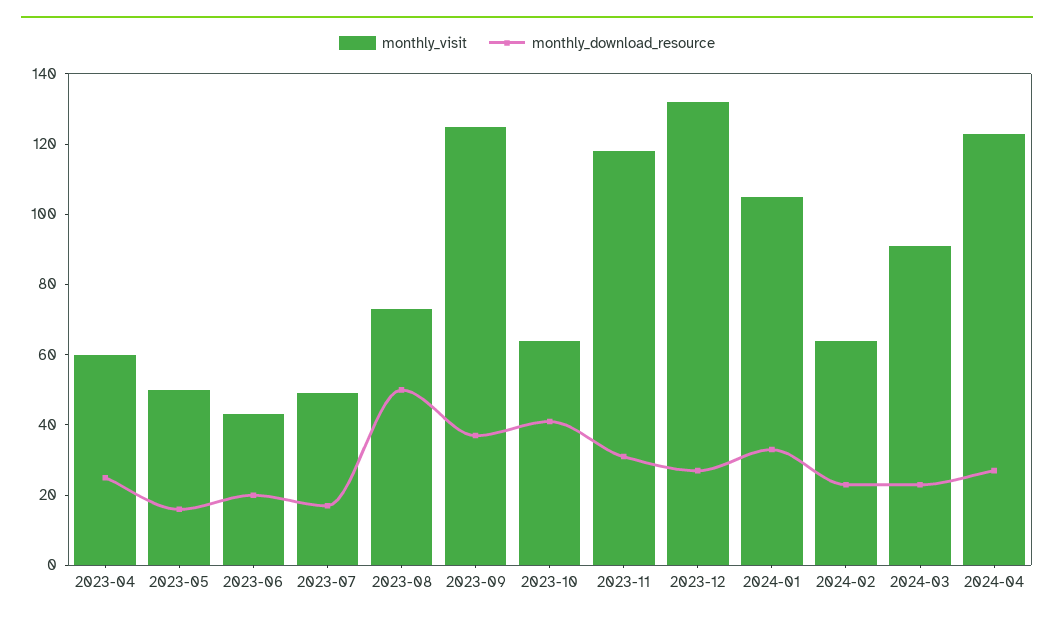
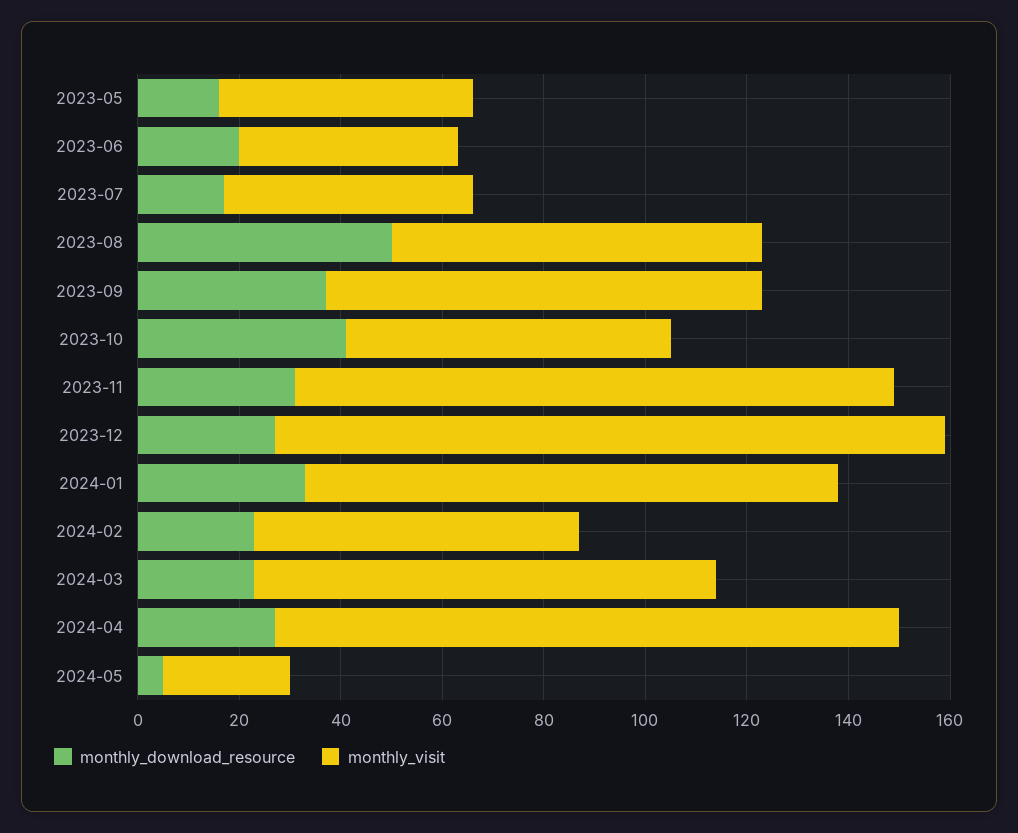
monthly_visit, 2023-04: 60 -> none
monthly_download_resource, 2023-04: 25 -> none
monthly_visit, 2023-09: 125 -> 85
monthly_download_resource, 2024-05: none -> 5
monthly_visit, 2024-05: none -> 25

